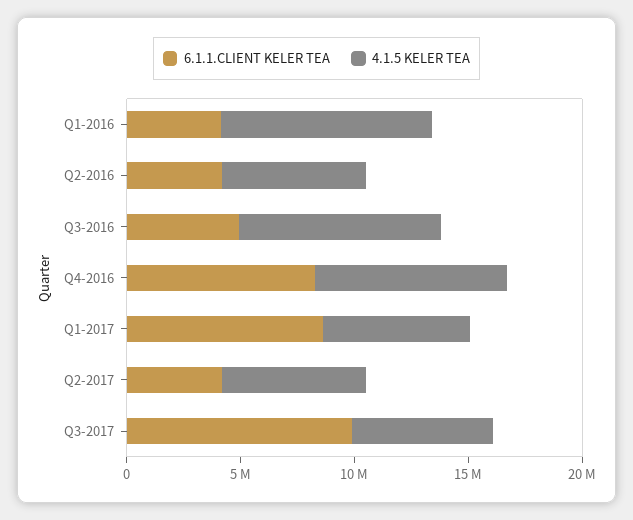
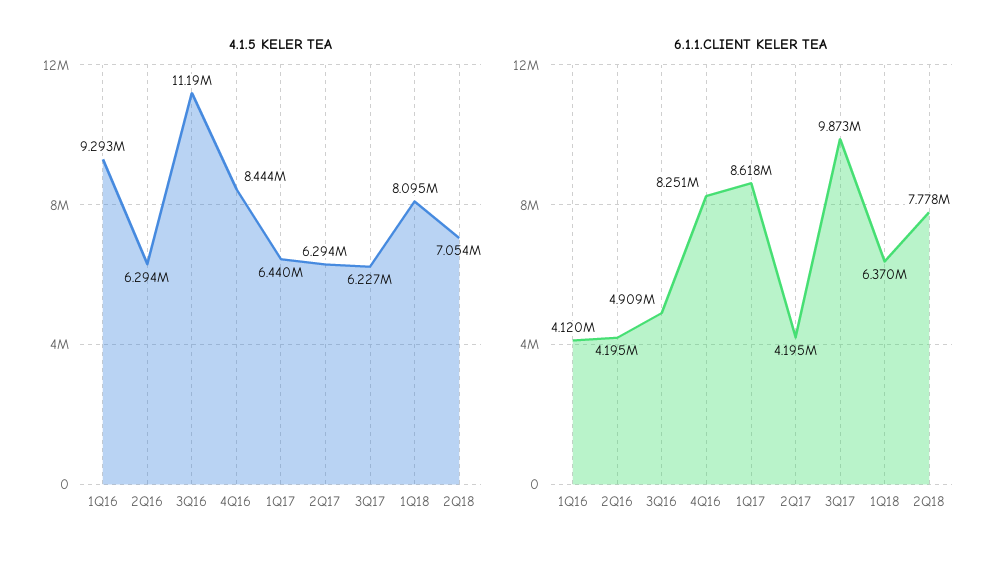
4.1.5 KELER TEA, Q3-2016: 9000000 -> 11190000
4.1.5 KELER TEA, 1Q18: none -> 8095000
4.1.5 KELER TEA, 2Q18: none -> 7054000
6.1.1.CLIENT KELER TEA, 1Q18: none -> 6370000
6.1.1.CLIENT KELER TEA, 2Q18: none -> 7778000

